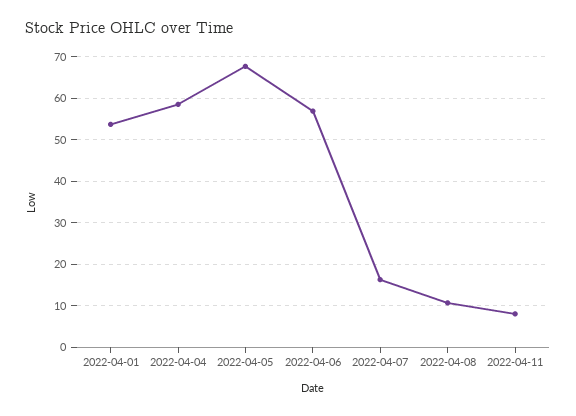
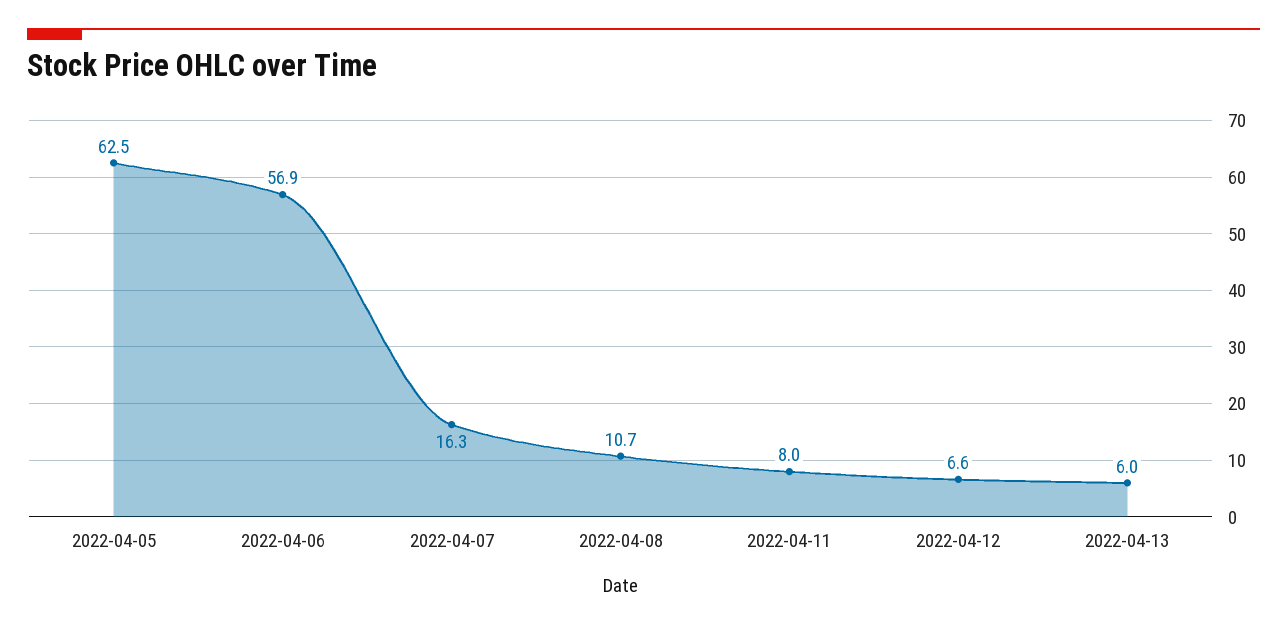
2022-04-01: 54 -> none
2022-04-04: 58 -> none
2022-04-05: 68 -> 62.5
2022-04-12: none -> 6.6
2022-04-13: none -> 6

